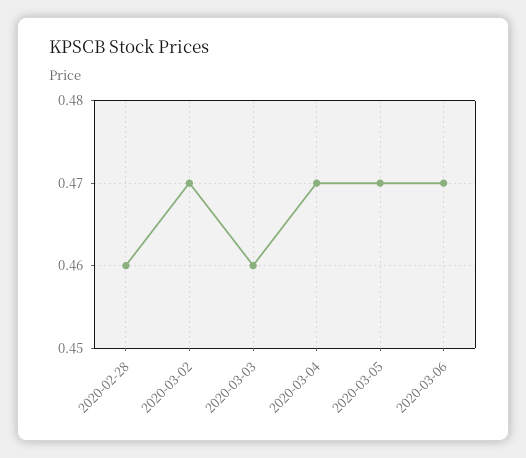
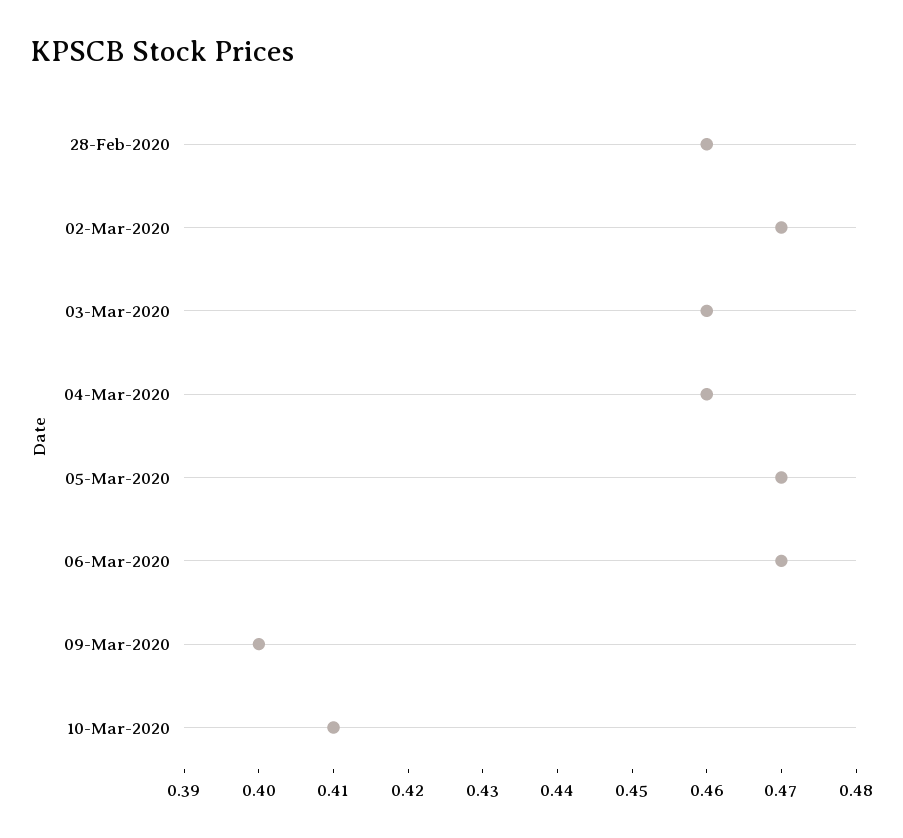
2020-03-04: 0.47 -> 0.46
09-Mar-2020: none -> 0.4
10-Mar-2020: none -> 0.41

